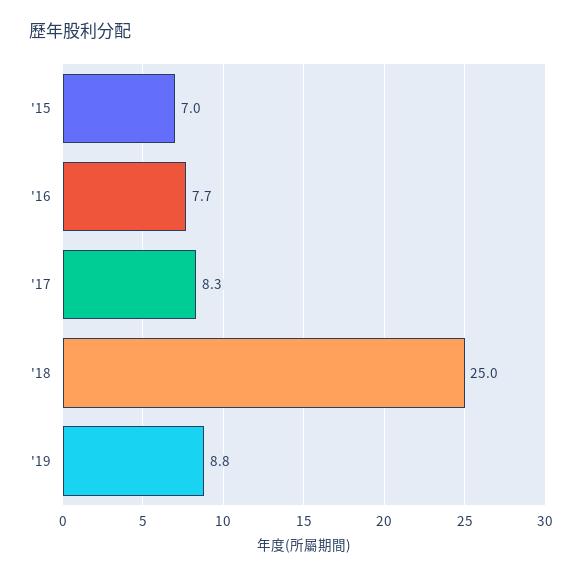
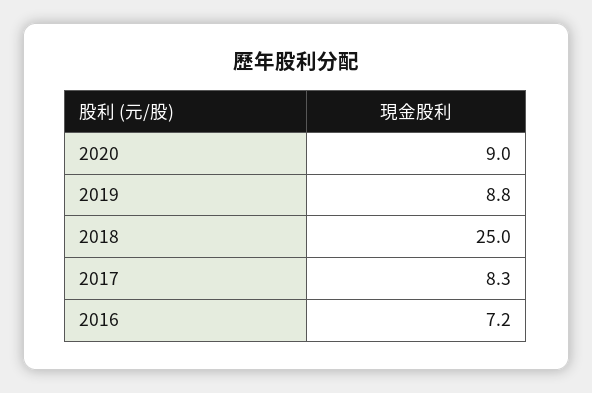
'15: 7 -> none
'16: 7.7 -> 7.2
2020: none -> 9

